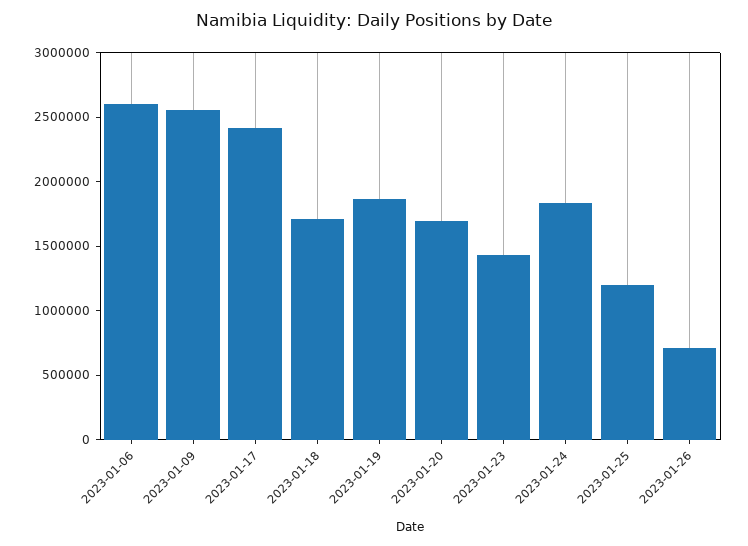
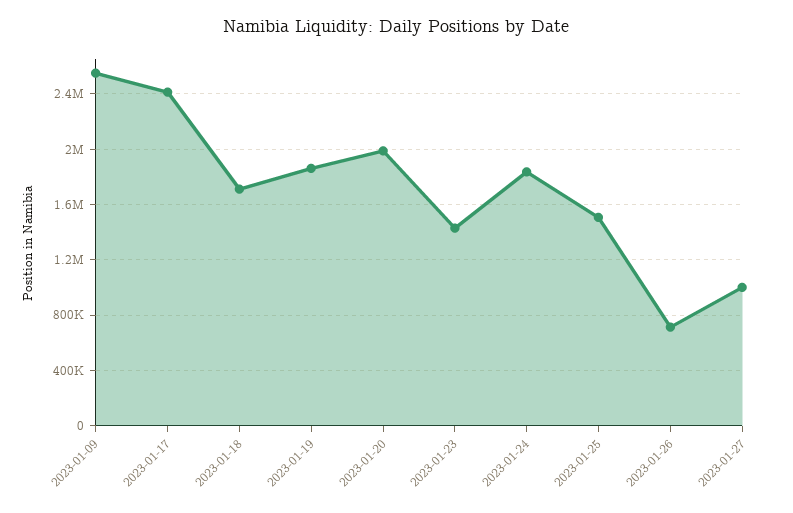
2023-01-06: 2600000 -> none
2023-01-20: 1700000 -> 2000000
2023-01-25: 1200000 -> 1500000
2023-01-27: none -> 1000000

